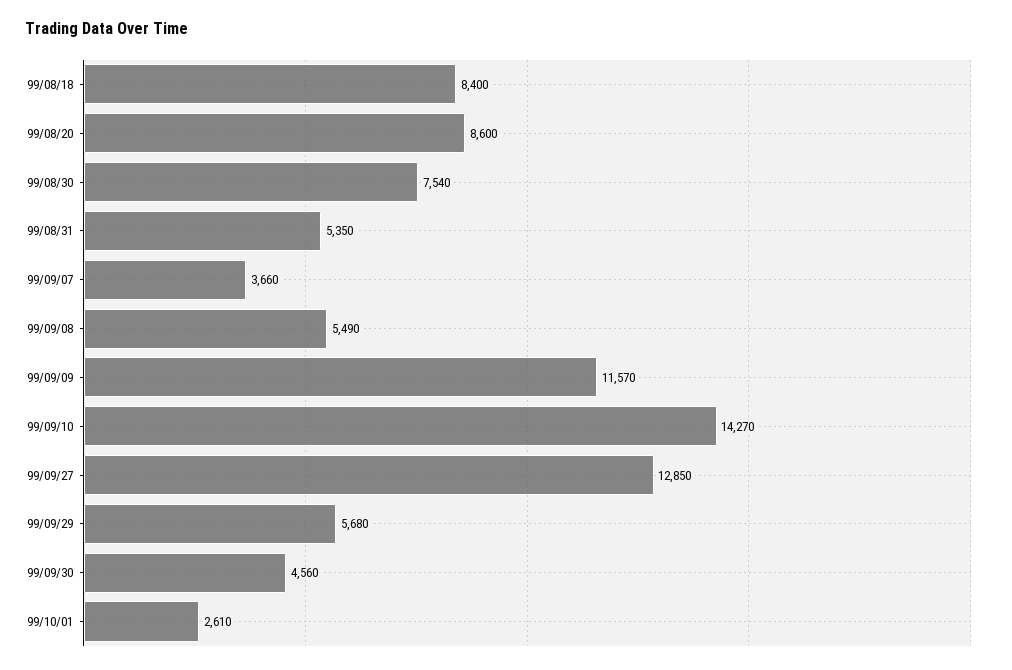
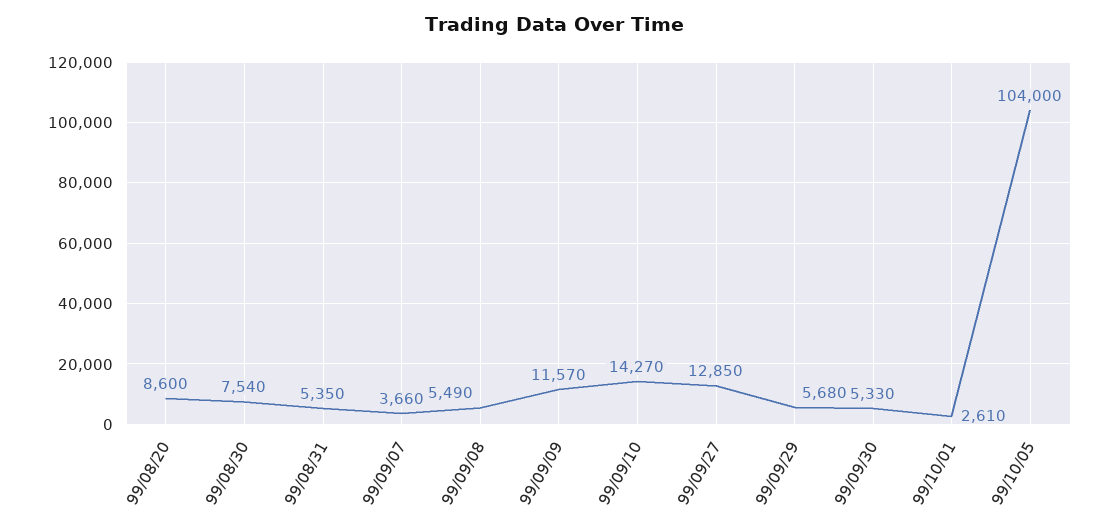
99/08/18: 8400 -> none
99/09/30: 4560 -> 5330
99/10/05: none -> 104000

